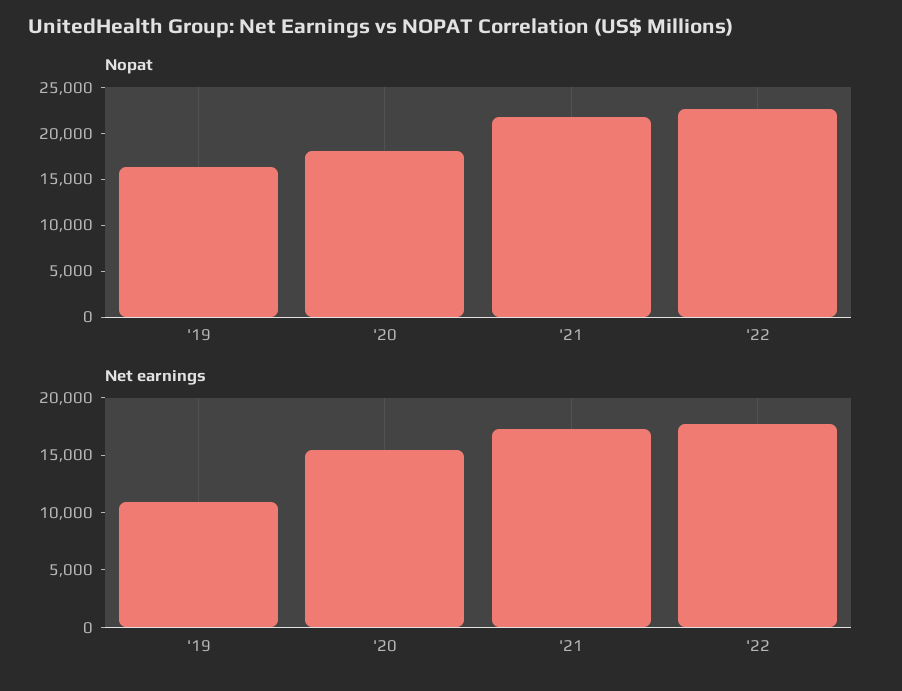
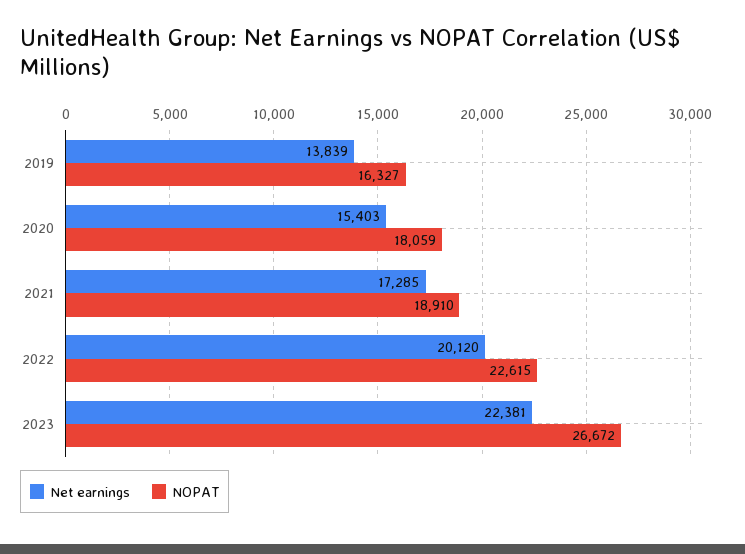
Nopat, '21: 22000 -> 18910
Net earnings, '19: 11000 -> 13839
Net earnings, '22: 18000 -> 20120
Net earnings, 2023: none -> 22381
Nopat, 2023: none -> 26672

